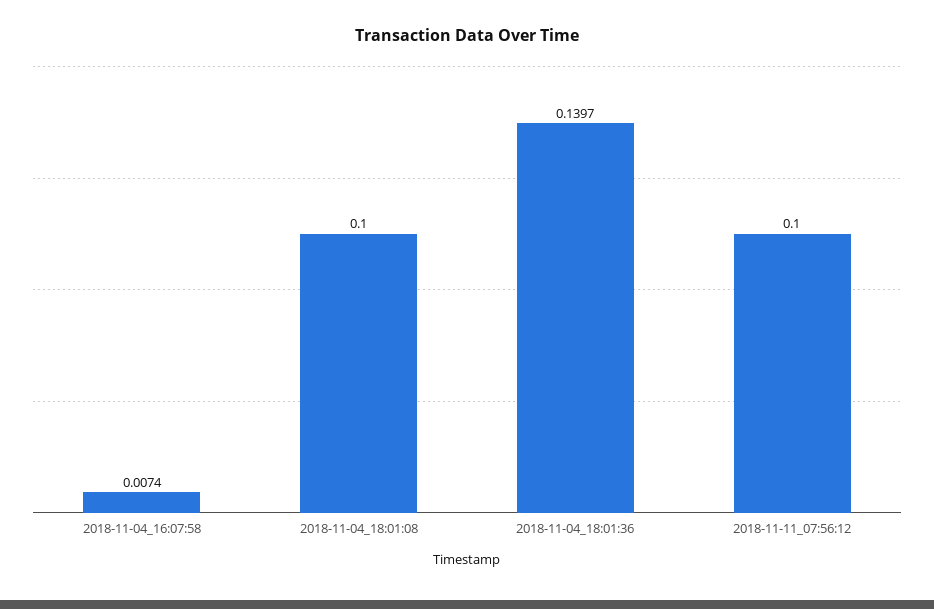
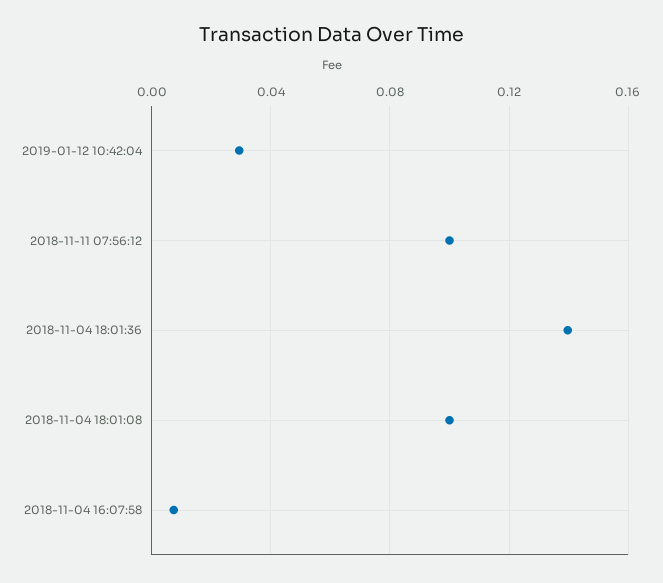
2019-01-12 10:42:04: none -> 0.03

